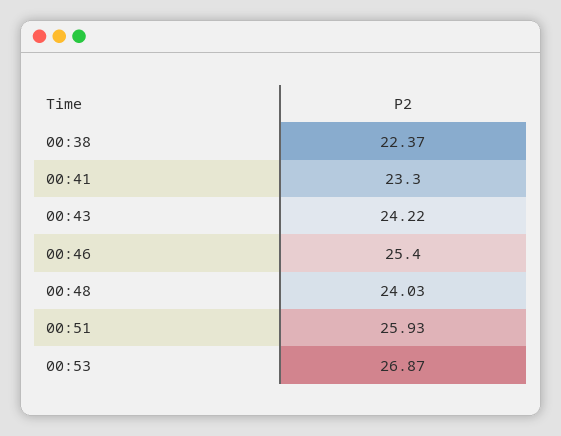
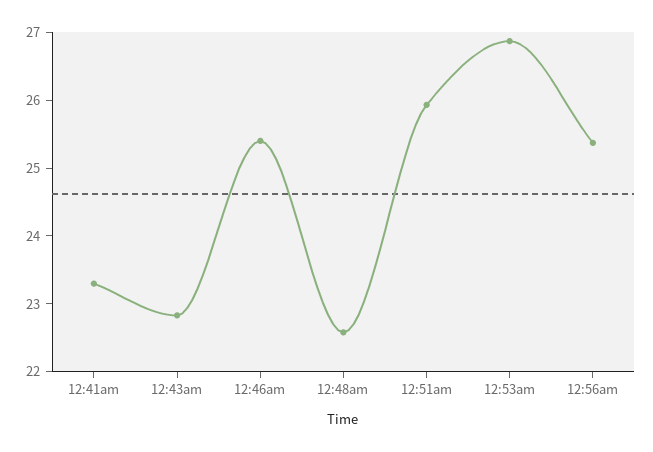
00:38: 22.37 -> none
00:43: 24.22 -> 22.8
00:48: 24.03 -> 22.6
12:56am: none -> 25.4

